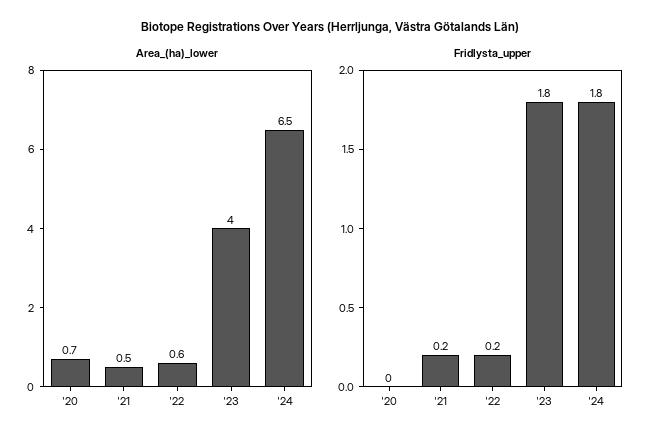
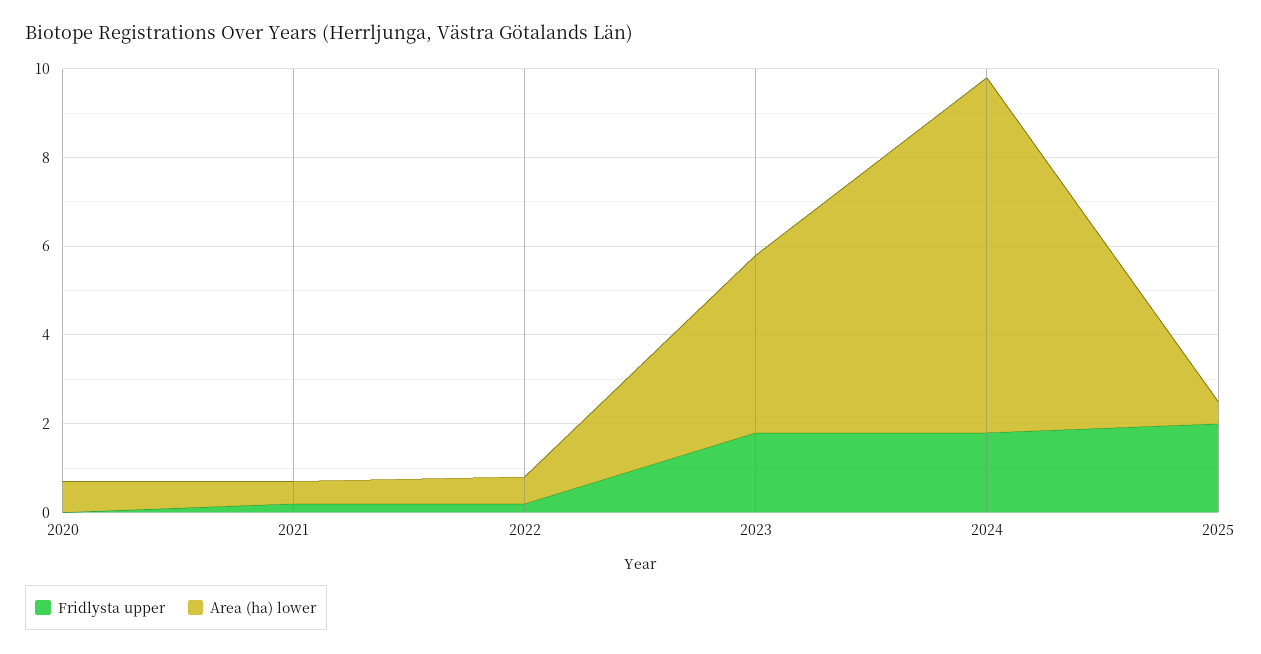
Area_(ha)_lower, '24: 6.5 -> 8
Fridlysta_upper, 2025: none -> 2
Area_(ha)_lower, 2025: none -> 0.5

